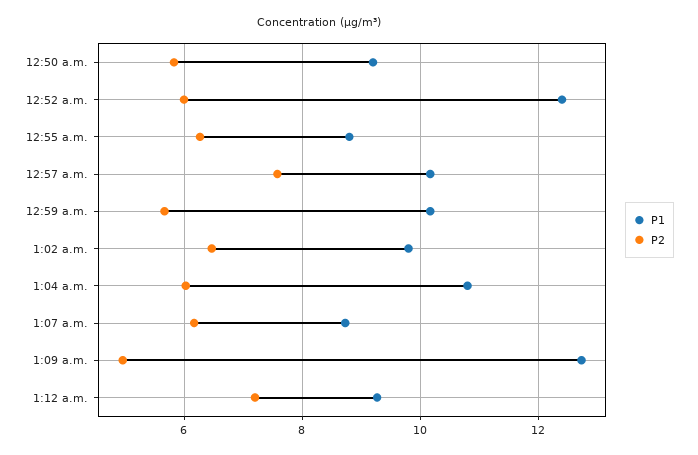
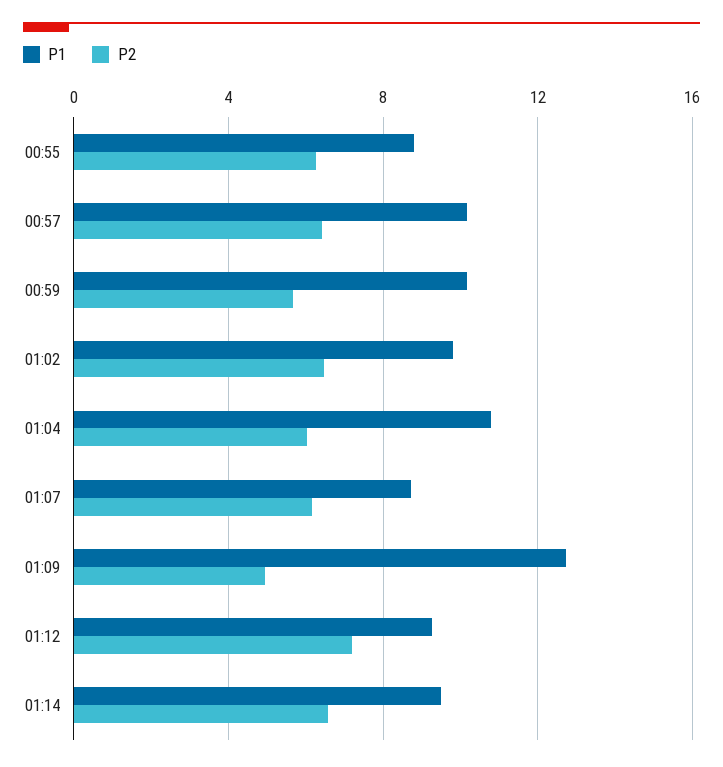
P1, 12:50 a.m.: 9.2 -> none
P2, 12:50 a.m.: 5.8 -> none
P1, 12:52 a.m.: 12.4 -> none
P2, 12:52 a.m.: 6 -> none
P2, 12:57 a.m.: 7.6 -> 6.5
P1, 01:14: none -> 9.5
P2, 01:14: none -> 6.5

